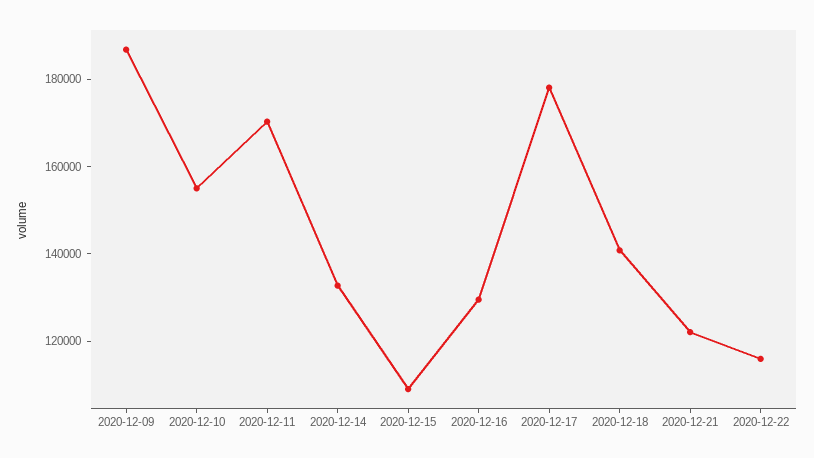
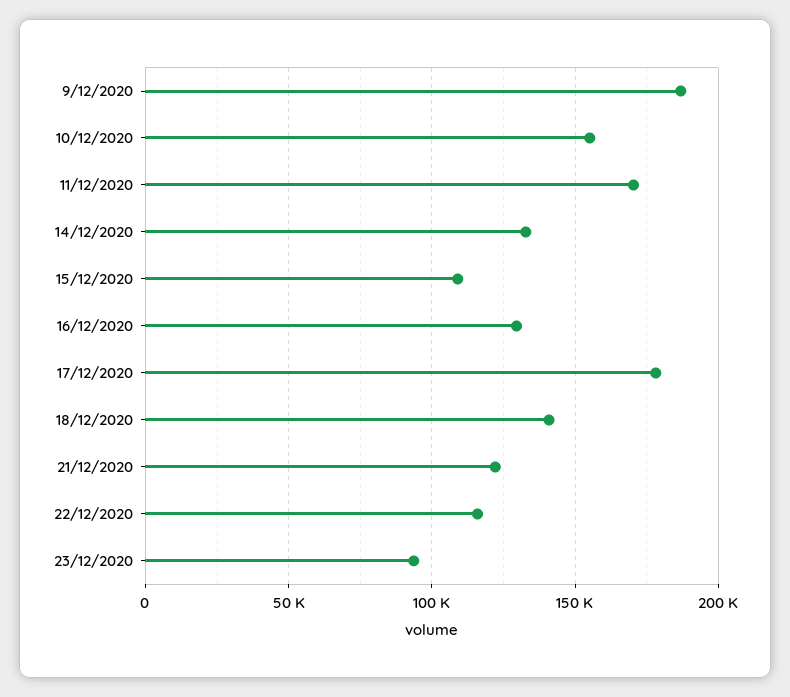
23/12/2020: none -> 95000

